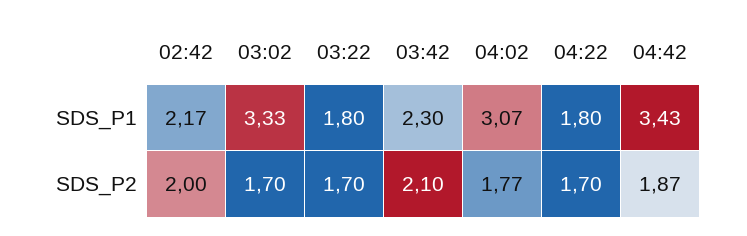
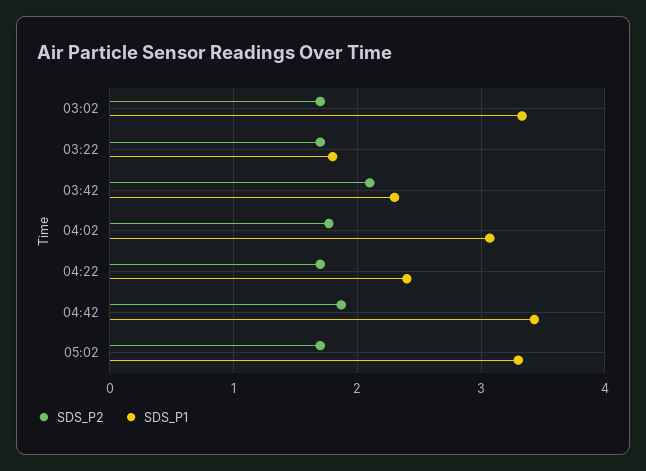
SDS_P1, 02:42: 2.17 -> none
SDS_P1, 04:22: 1.8 -> 2.4
SDS_P2, 02:42: 2 -> none
SDS_P2, 05:02: none -> 1.7
SDS_P1, 05:02: none -> 3.3

